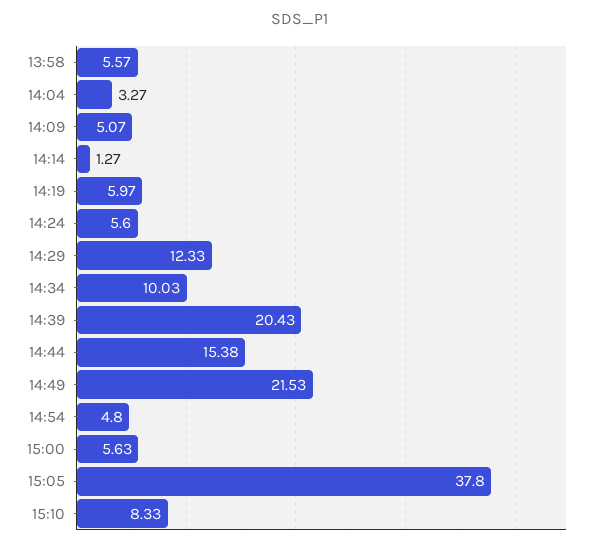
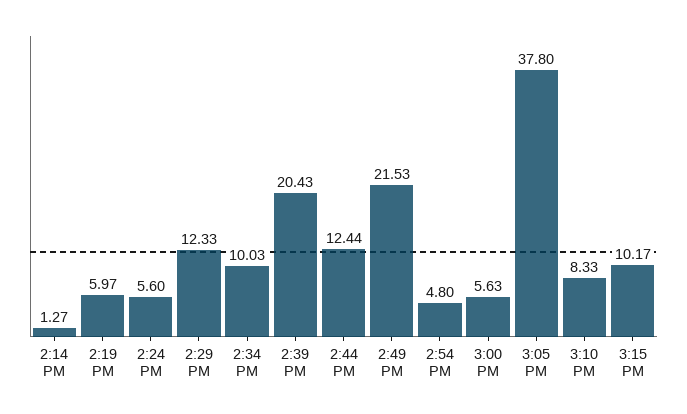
13:58: 5.57 -> none
14:04: 3.27 -> none
14:09: 5.07 -> none
14:44: 15.38 -> 12.44
3:15 PM: none -> 10.17

